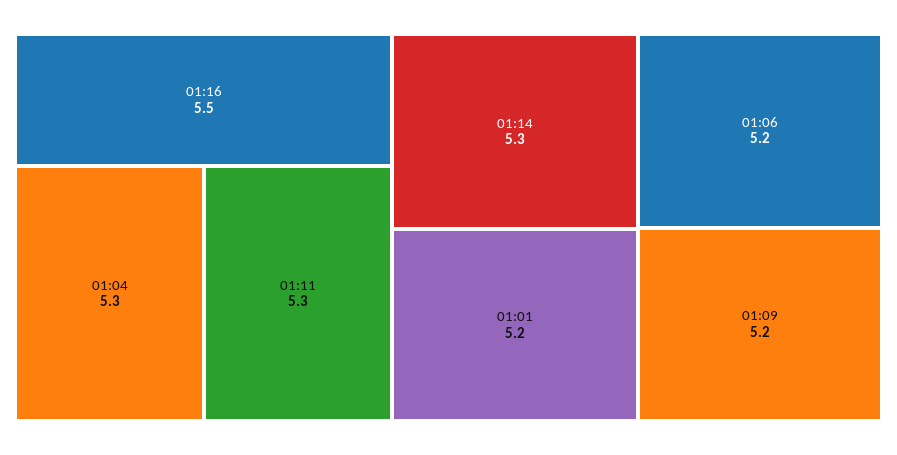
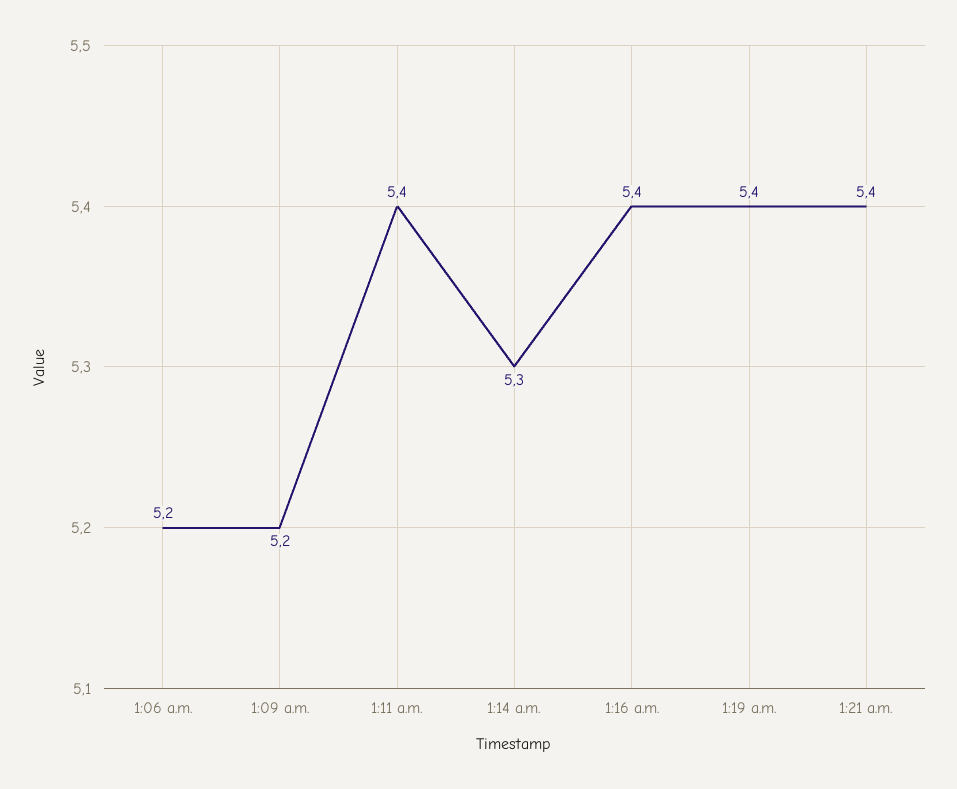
01:16: 5.5 -> 5.4
01:04: 5.3 -> none
01:11: 5.3 -> 5.4
01:01: 5.2 -> none
1:19 a.m.: none -> 5.4
1:21 a.m.: none -> 5.4

